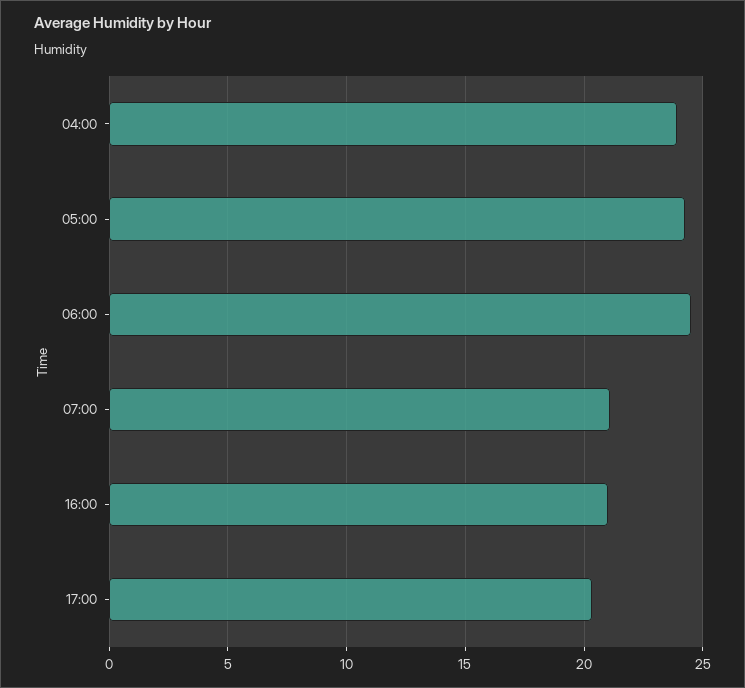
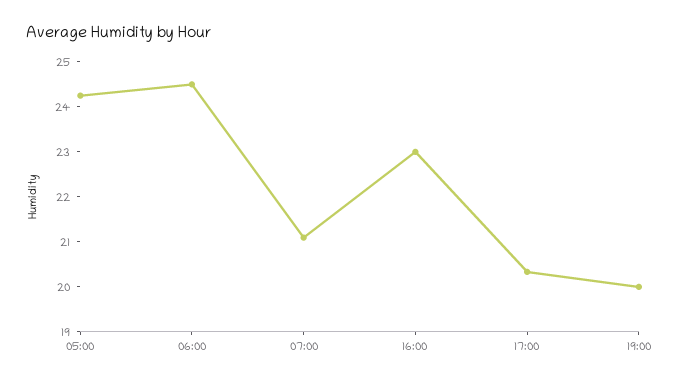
04:00: 24 -> none
16:00: 21 -> 23
19:00: none -> 20

